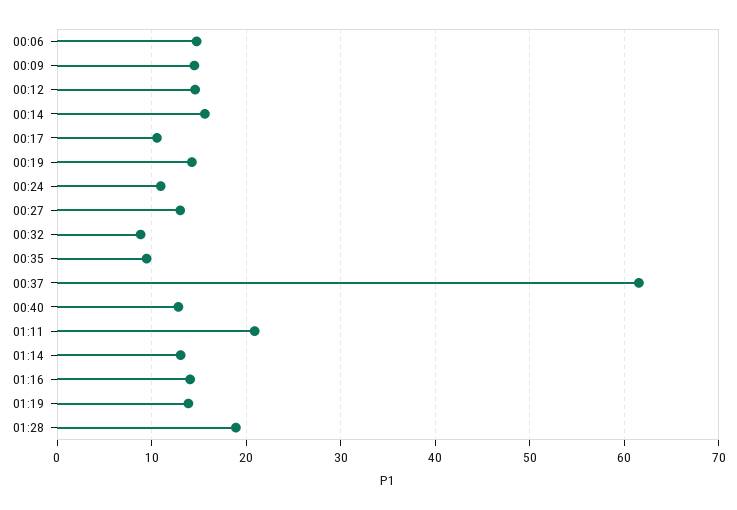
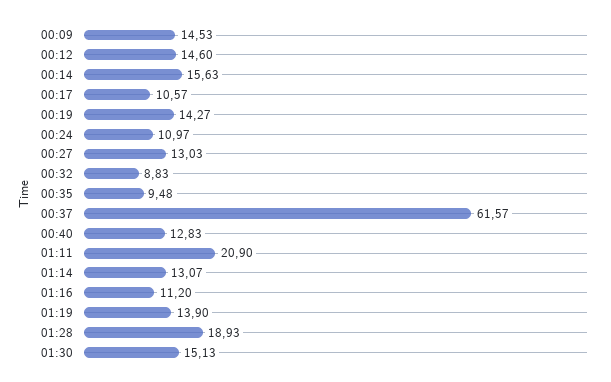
00:06: 15 -> none
01:16: 14 -> 11.2
01:30: none -> 15.13

